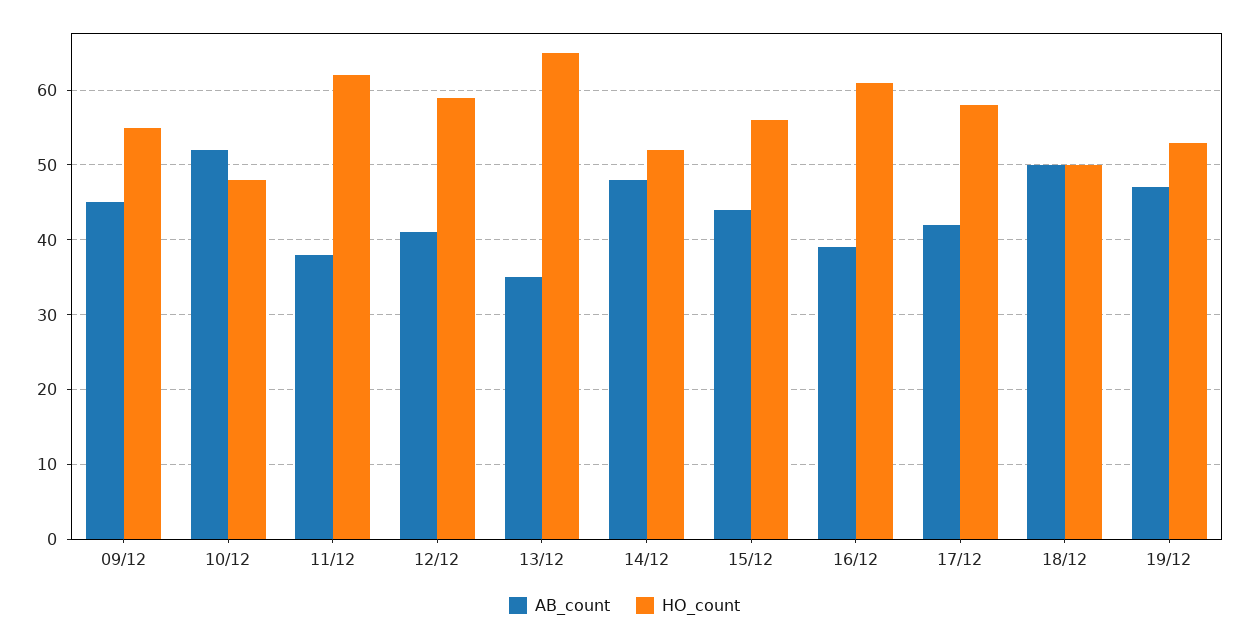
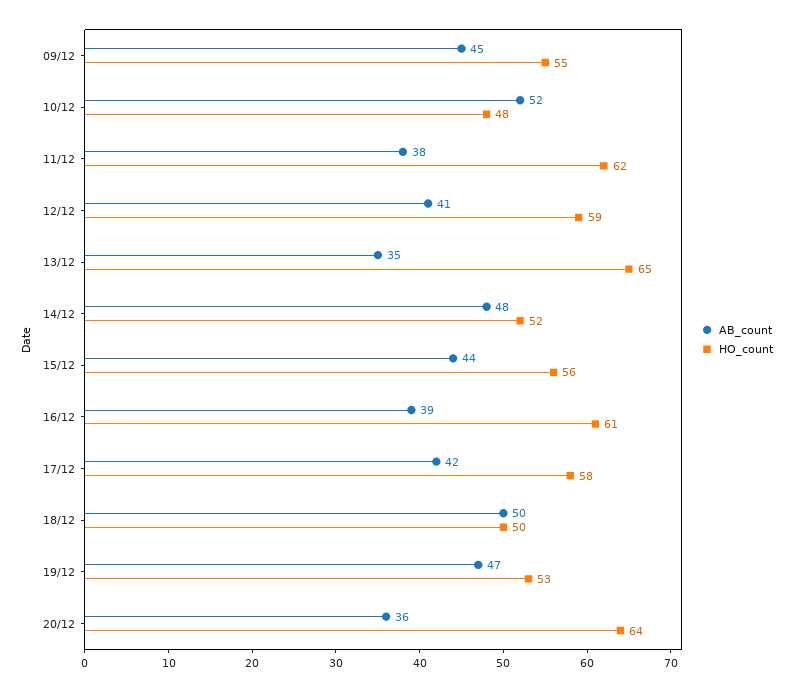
AB_count, 20/12: none -> 36
HO_count, 20/12: none -> 64

